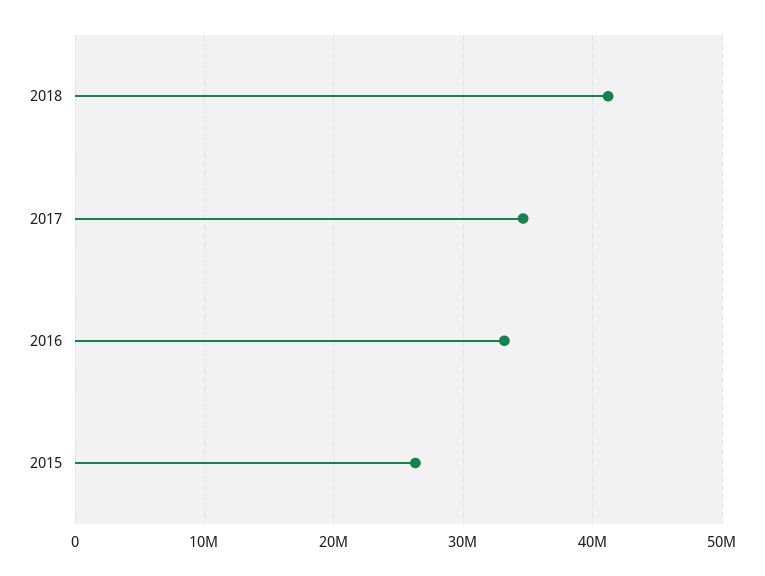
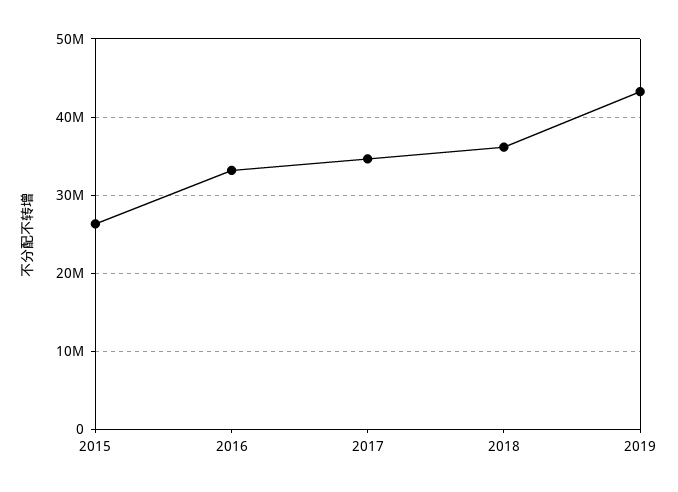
2018: 41000000 -> 36000000
2019: none -> 43000000

